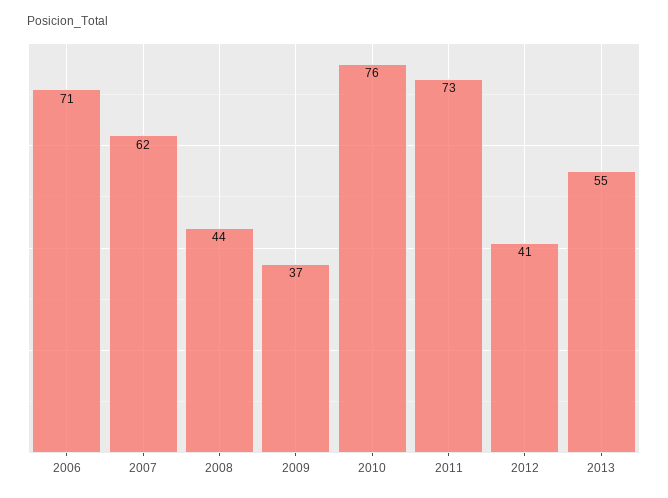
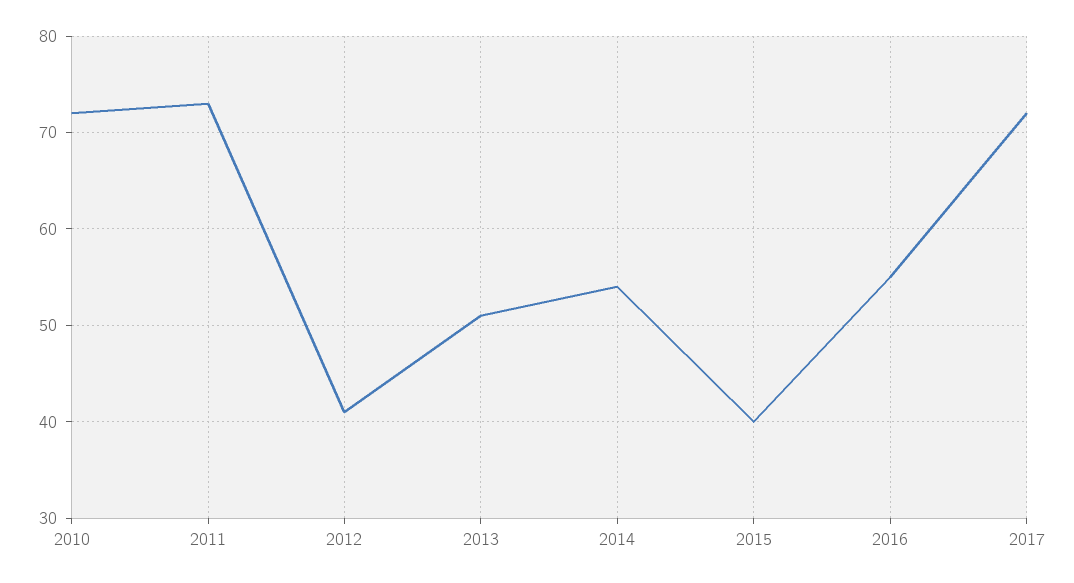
2006: 71 -> none
2007: 62 -> none
2008: 44 -> none
2009: 37 -> none
2010: 76 -> 72
2013: 55 -> 51
2014: none -> 54
2015: none -> 40
2016: none -> 55
2017: none -> 72

